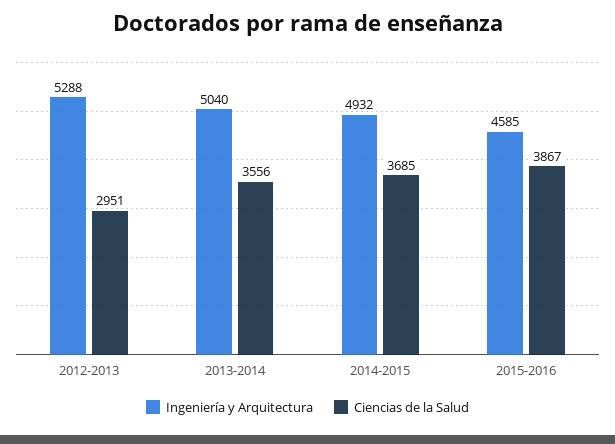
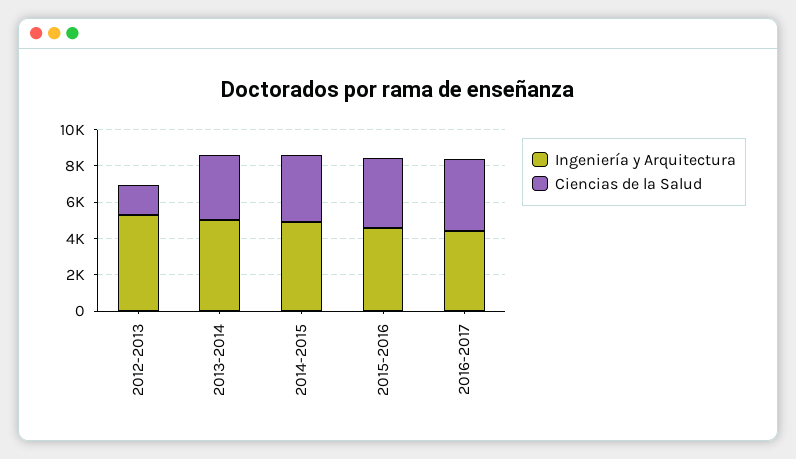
Ciencias de la Salud, 2012-2013: 2951 -> 1500
Ingeniería y Arquitectura, 2016-2017: none -> 4500
Ciencias de la Salud, 2016-2017: none -> 4000

